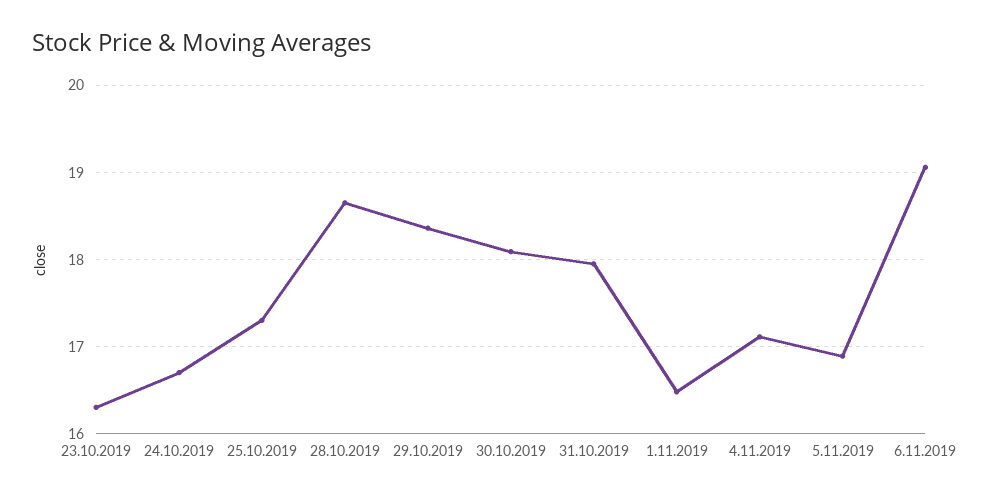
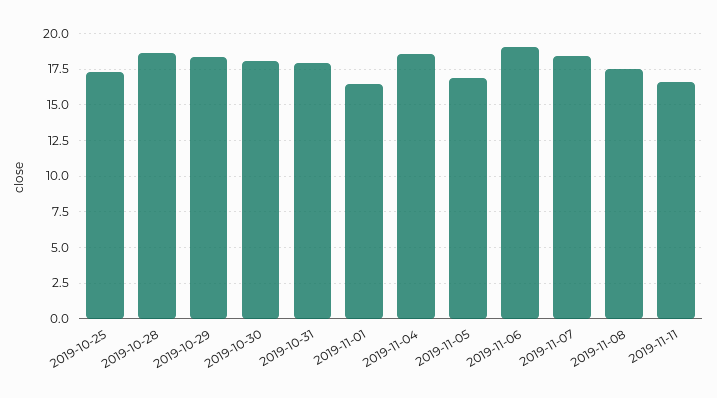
23.10.2019: 16.3 -> none
24.10.2019: 16.7 -> none
4.11.2019: 17.1 -> 18.5
2019-11-07: none -> 18.5
2019-11-08: none -> 17.5
2019-11-11: none -> 16.5

